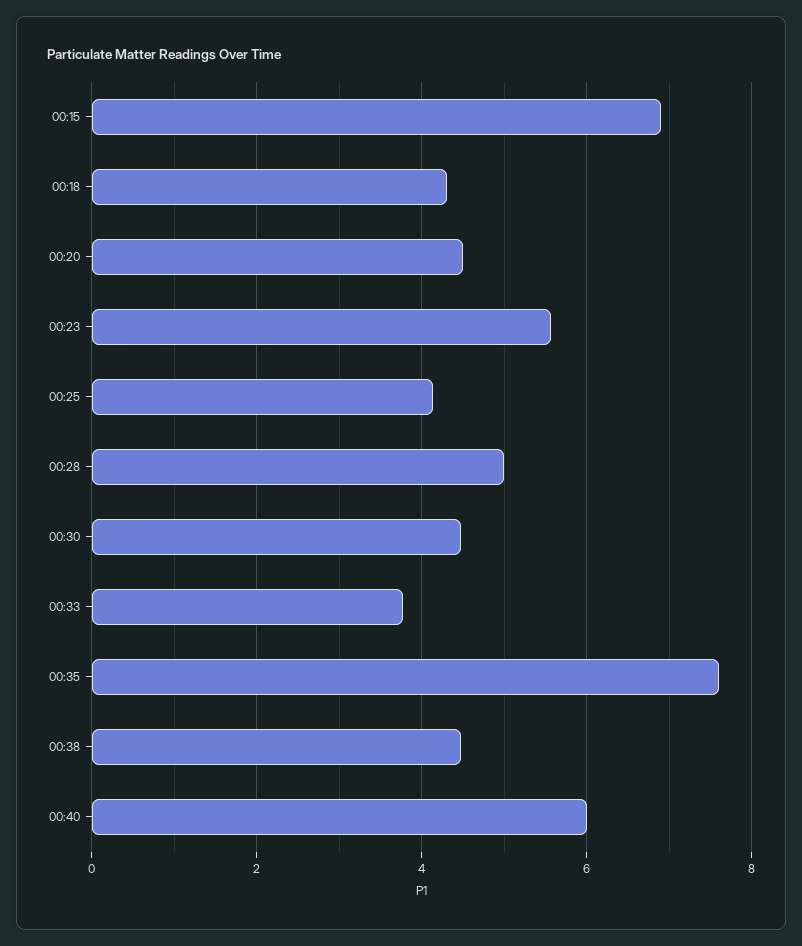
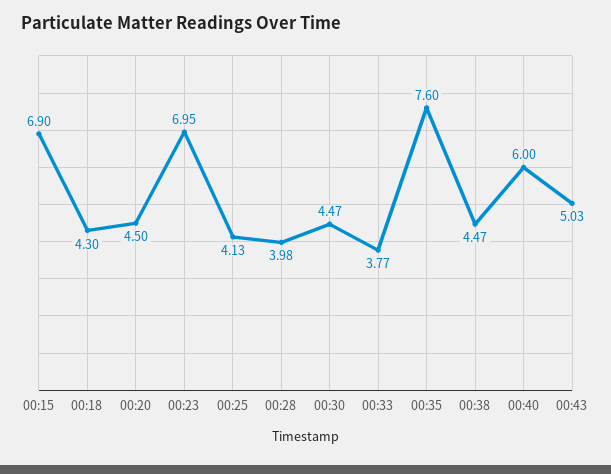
00:23: 5.6 -> 6.95
00:28: 5 -> 3.98
00:43: none -> 5.03

